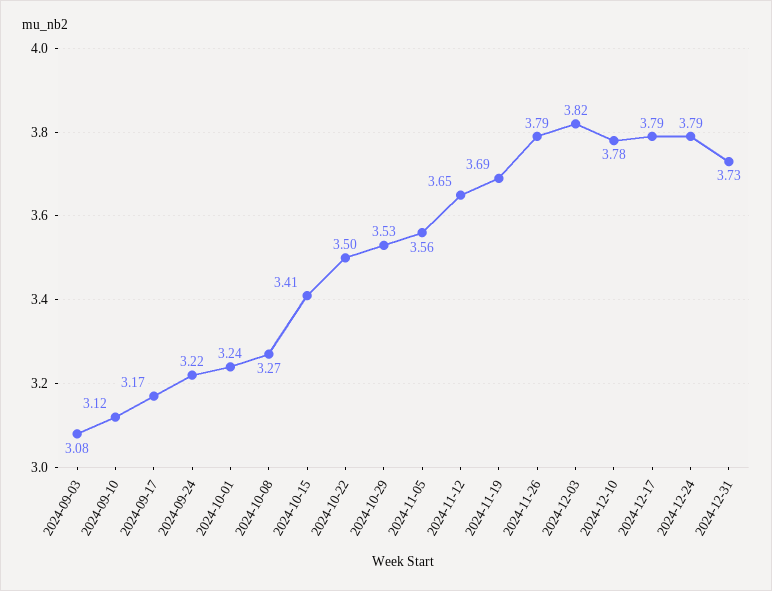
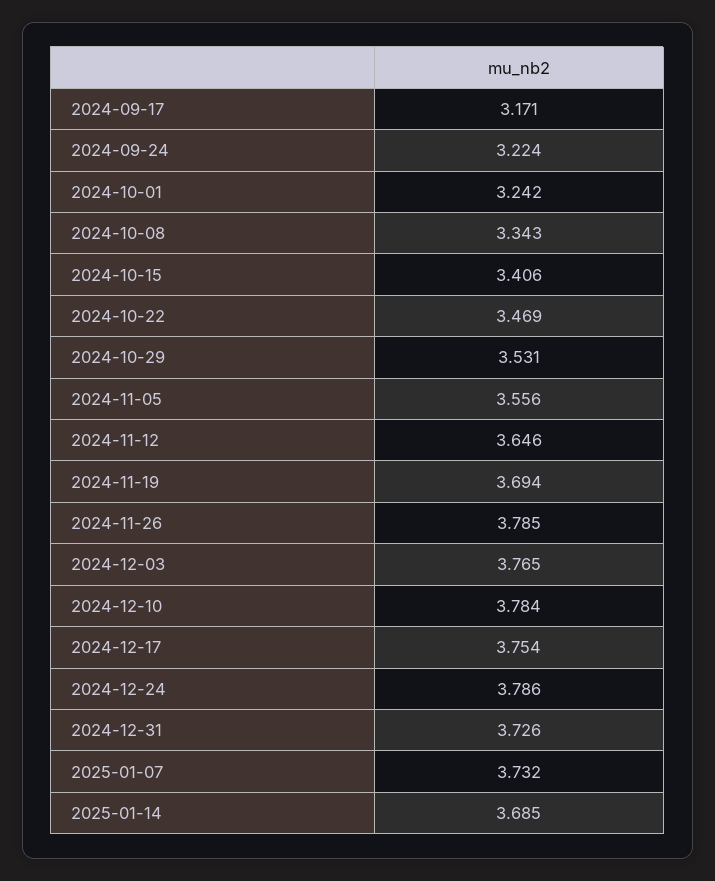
2024-09-03: 3.08 -> none
2024-09-10: 3.12 -> none
2024-10-08: 3.27 -> 3.343
2024-10-22: 3.5 -> 3.469
2024-12-03: 3.82 -> 3.765
2024-12-17: 3.79 -> 3.754
2025-01-07: none -> 3.732
2025-01-14: none -> 3.685

